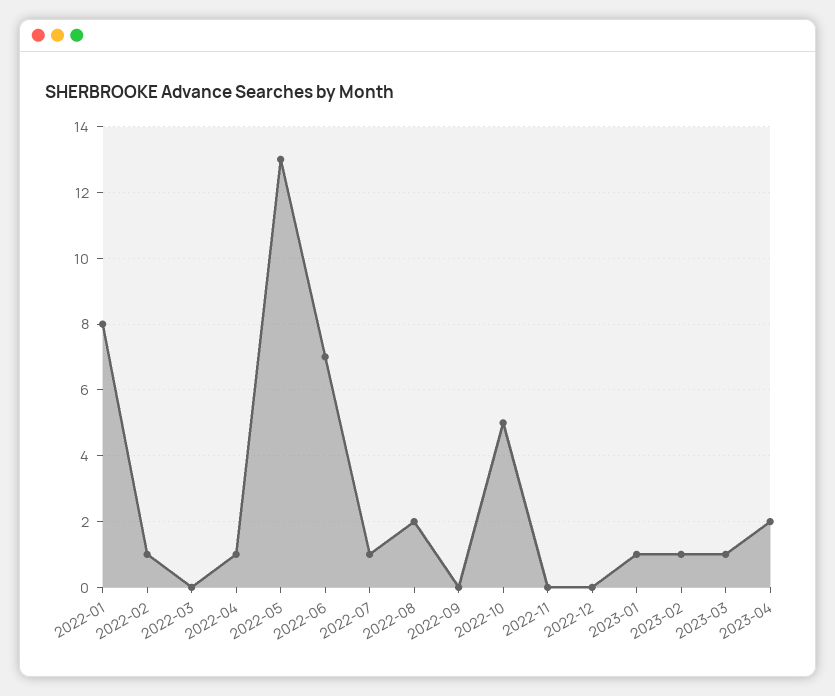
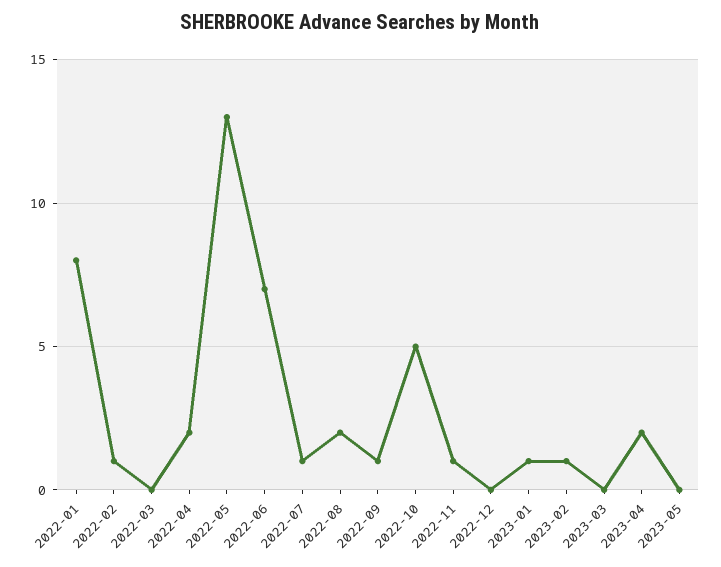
2022-04: 1 -> 2
2022-09: 0 -> 1
2022-11: 0 -> 1
2023-03: 1 -> 0
2023-05: none -> 0

